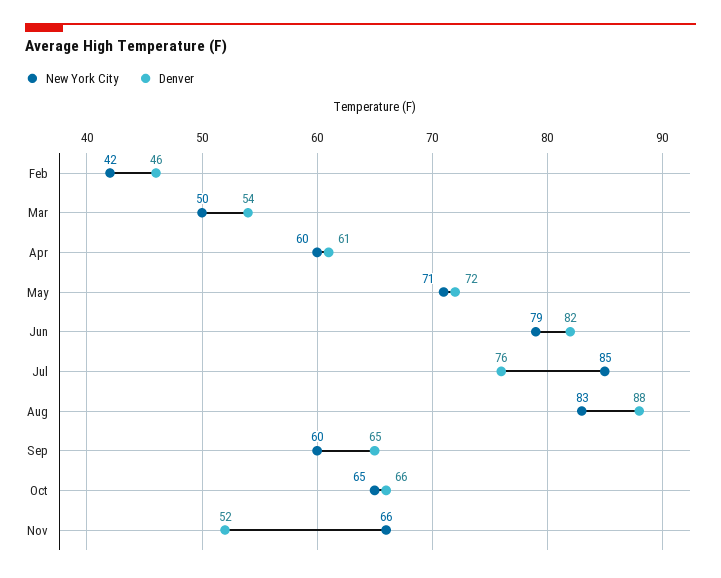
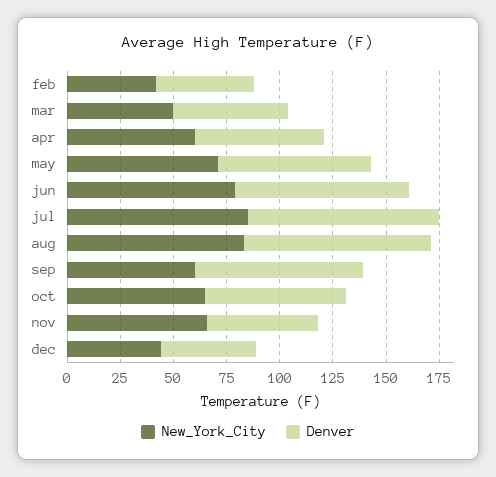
Denver, Jul: 76 -> 90
Denver, Sep: 65 -> 80
New York City, dec: none -> 45
Denver, dec: none -> 45

